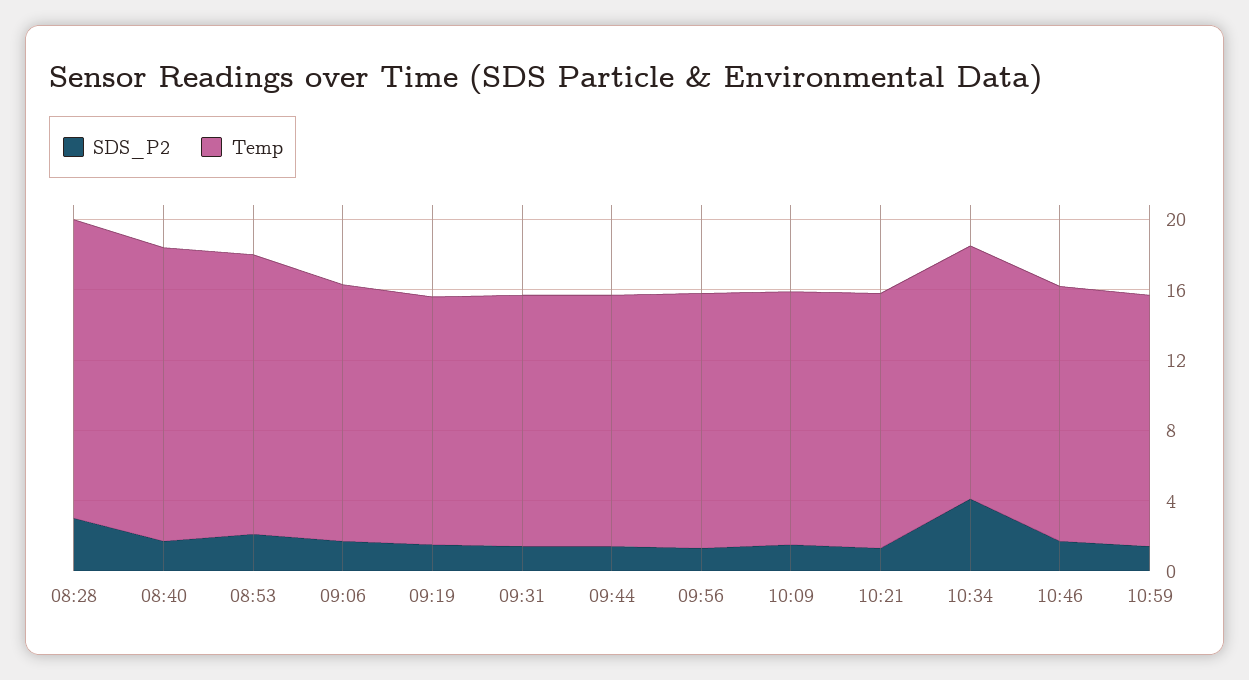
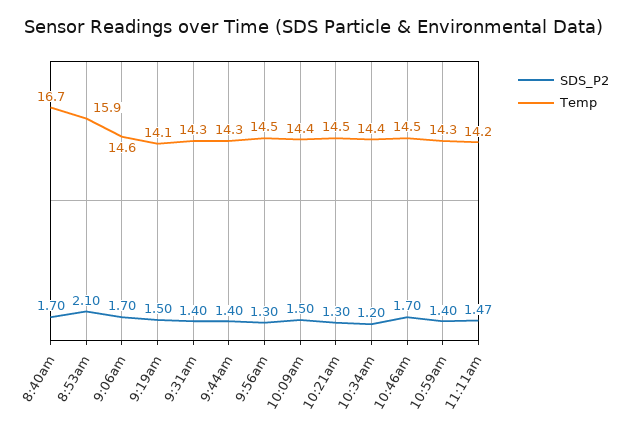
SDS_P2, 08:28: 3 -> none
Temp, 08:28: 17 -> none
SDS_P2, 10:34: 4 -> 1.2
SDS_P2, 11:11am: none -> 1.47
Temp, 11:11am: none -> 14.2

